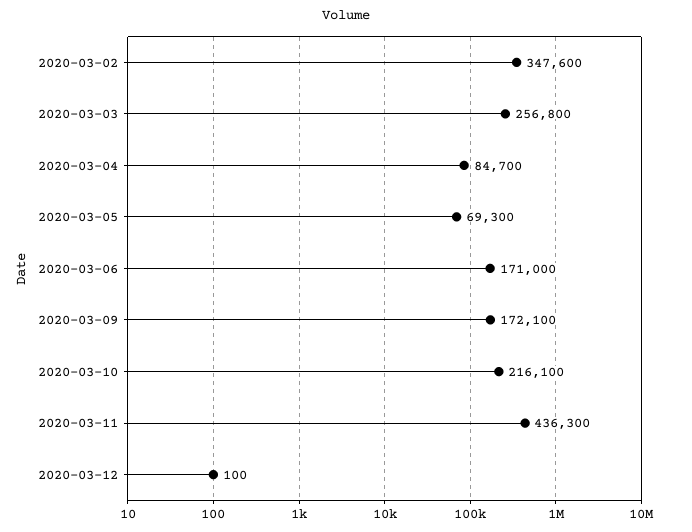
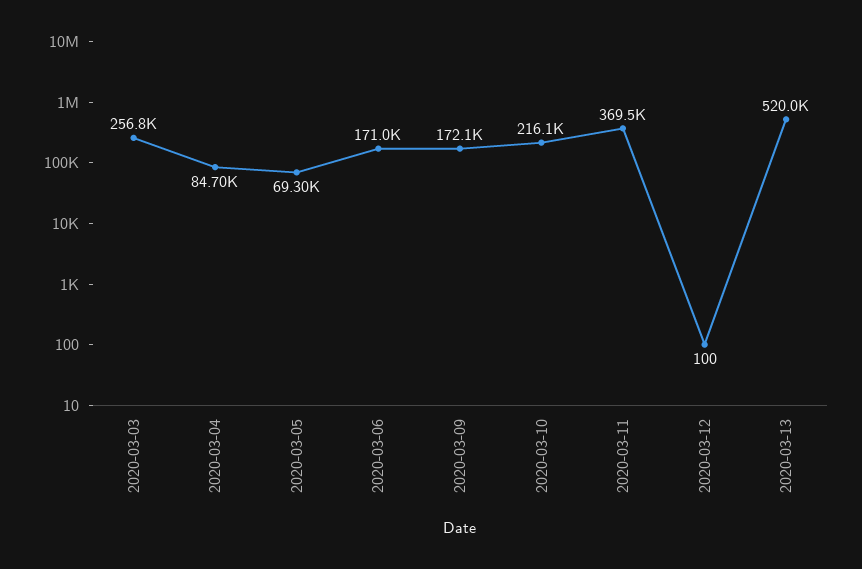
2020-03-02: 347600 -> none
2020-03-11: 436300 -> 369500
2020-03-13: none -> 520000

